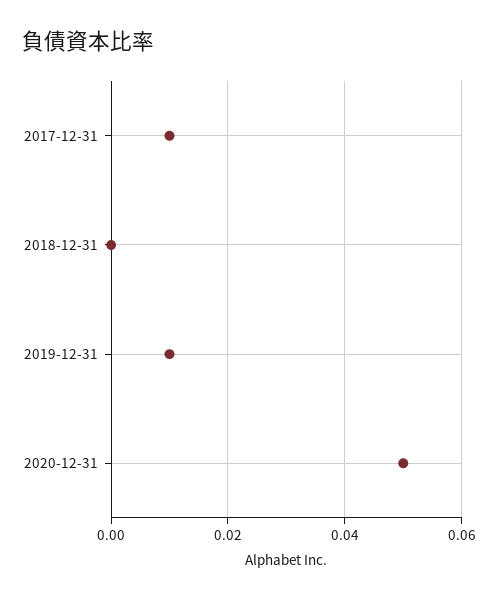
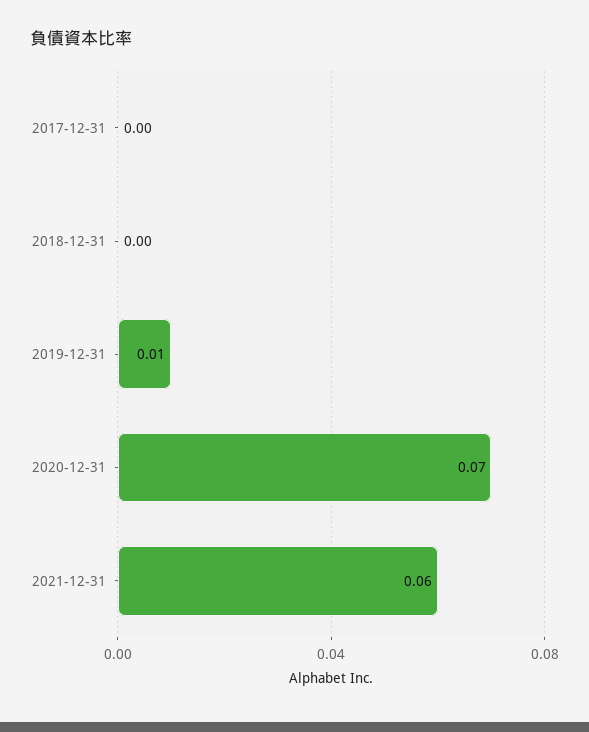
2017-12-31: 0.01 -> 0
2020-12-31: 0.05 -> 0.07
2021-12-31: none -> 0.06

